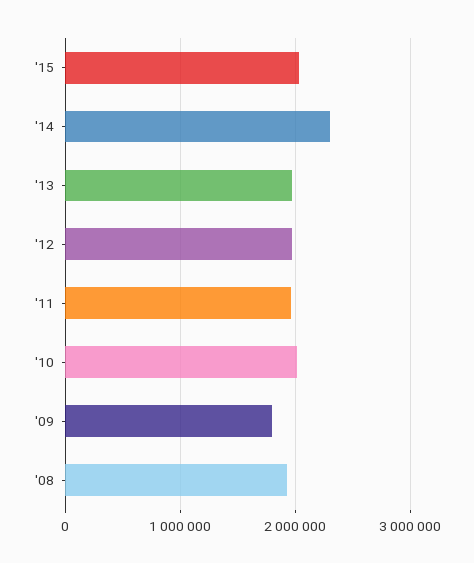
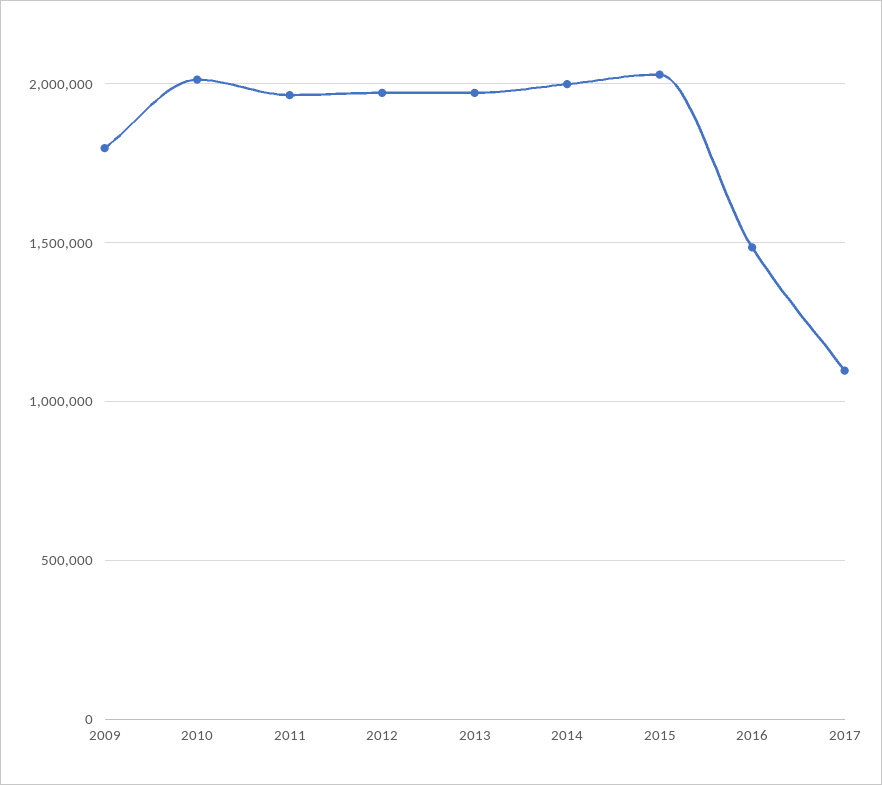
'14: 2300000 -> 2000000
'08: 1900000 -> none
2016: none -> 1500000
2017: none -> 1100000

